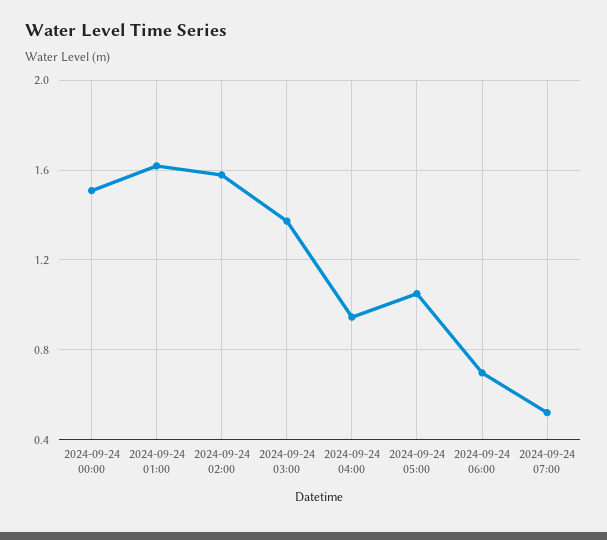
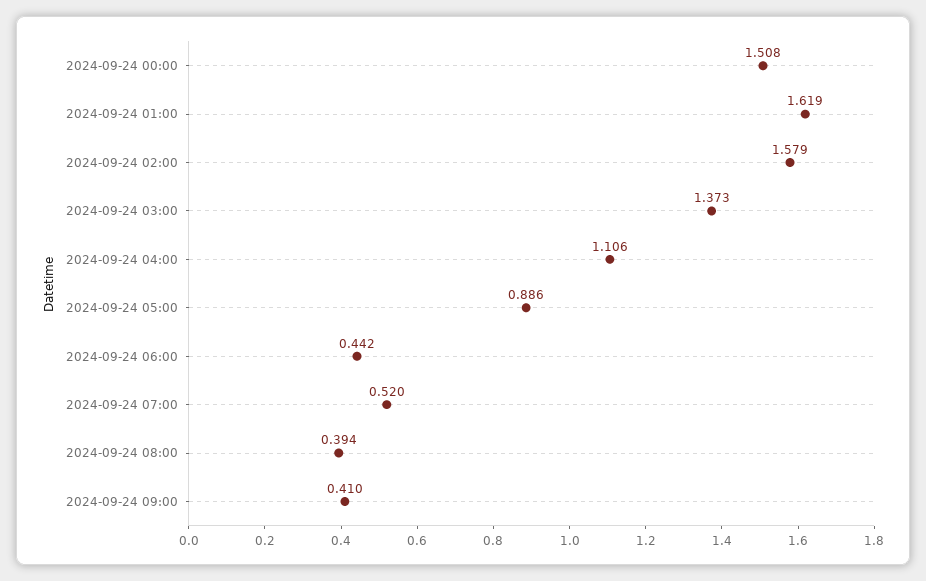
2024-09-24 04:00: 0.95 -> 1.106
2024-09-24 05:00: 1.05 -> 0.886
2024-09-24 06:00: 0.7 -> 0.442
2024-09-24 08:00: none -> 0.394
2024-09-24 09:00: none -> 0.41

